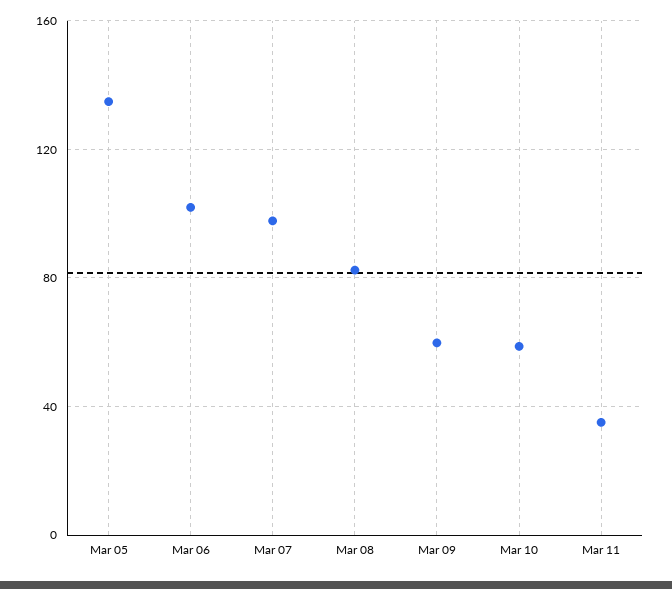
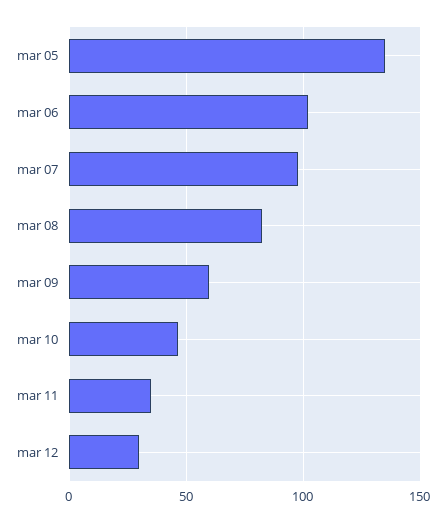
Mar 10: 60 -> 45
mar 12: none -> 30

